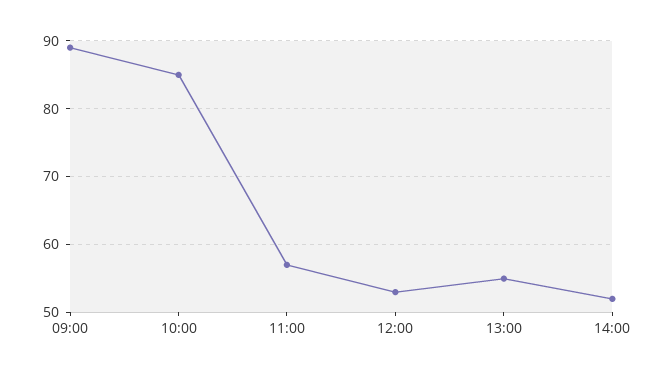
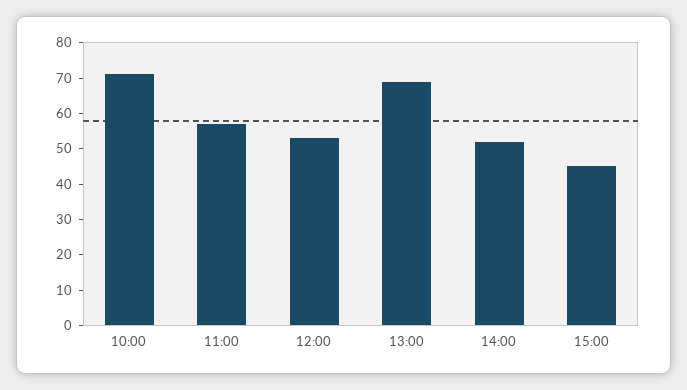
09:00: 89 -> none
10:00: 85 -> 70
13:00: 55 -> 70
15:00: none -> 45

